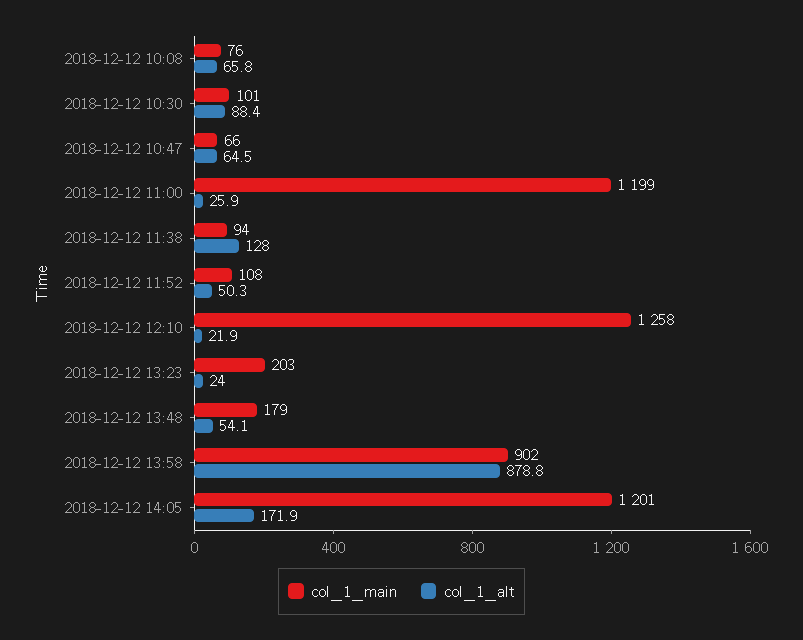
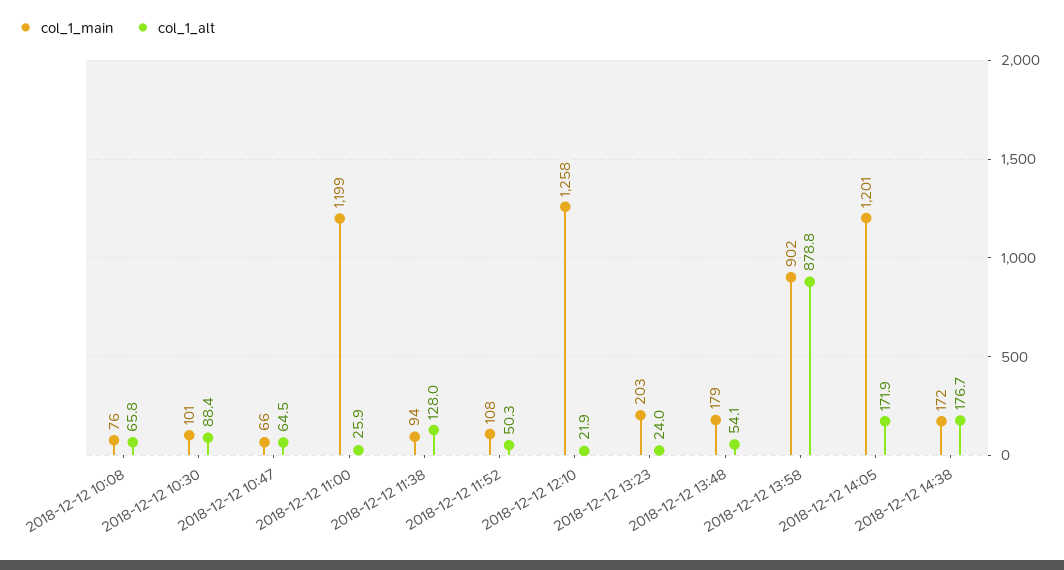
col_1_main, 2018-12-12 14:38: none -> 172
col_1_alt, 2018-12-12 14:38: none -> 176.7

